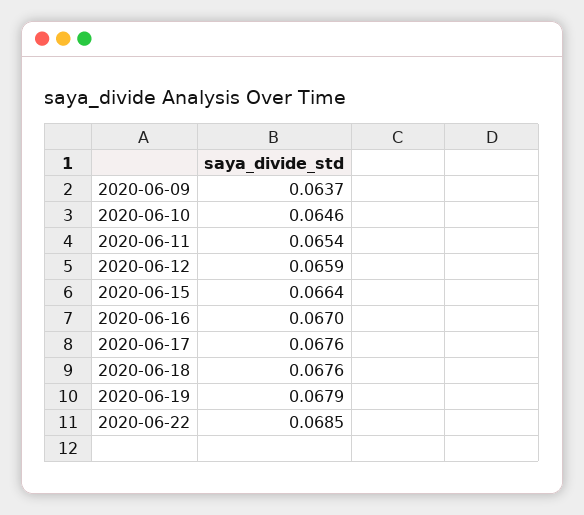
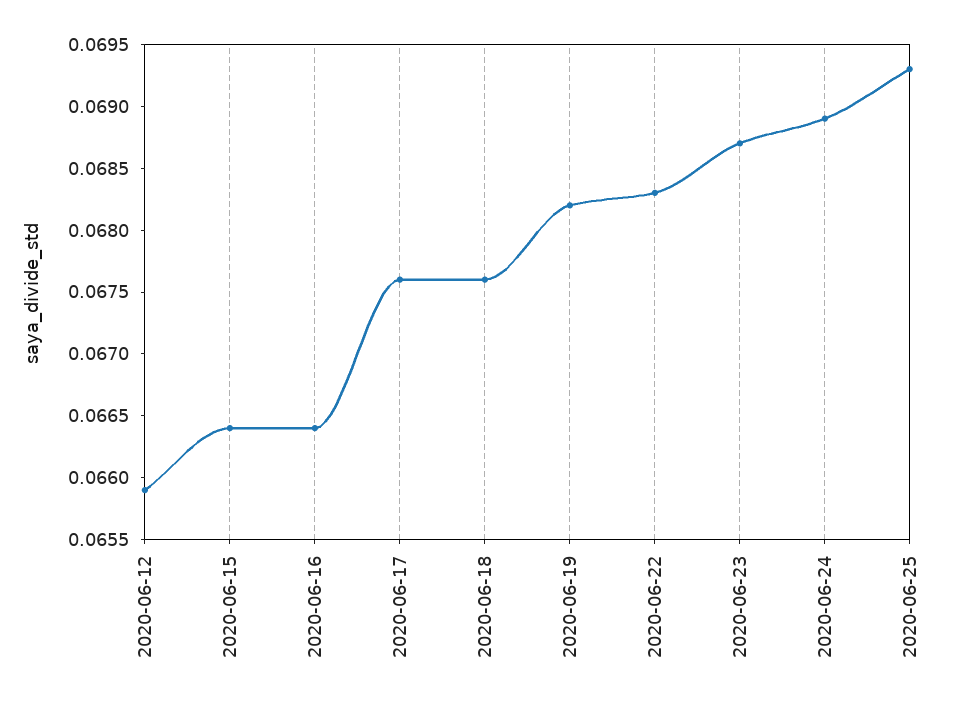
2020-06-09: 0.0637 -> none
2020-06-10: 0.0646 -> none
2020-06-11: 0.0654 -> none
2020-06-16: 0.067 -> 0.0664
2020-06-19: 0.0679 -> 0.0682
2020-06-22: 0.0685 -> 0.0683
2020-06-23: none -> 0.0687
2020-06-24: none -> 0.0689
2020-06-25: none -> 0.0693

